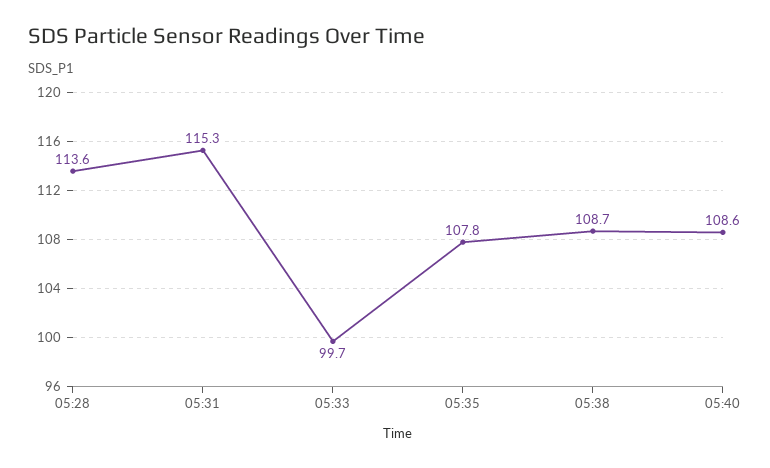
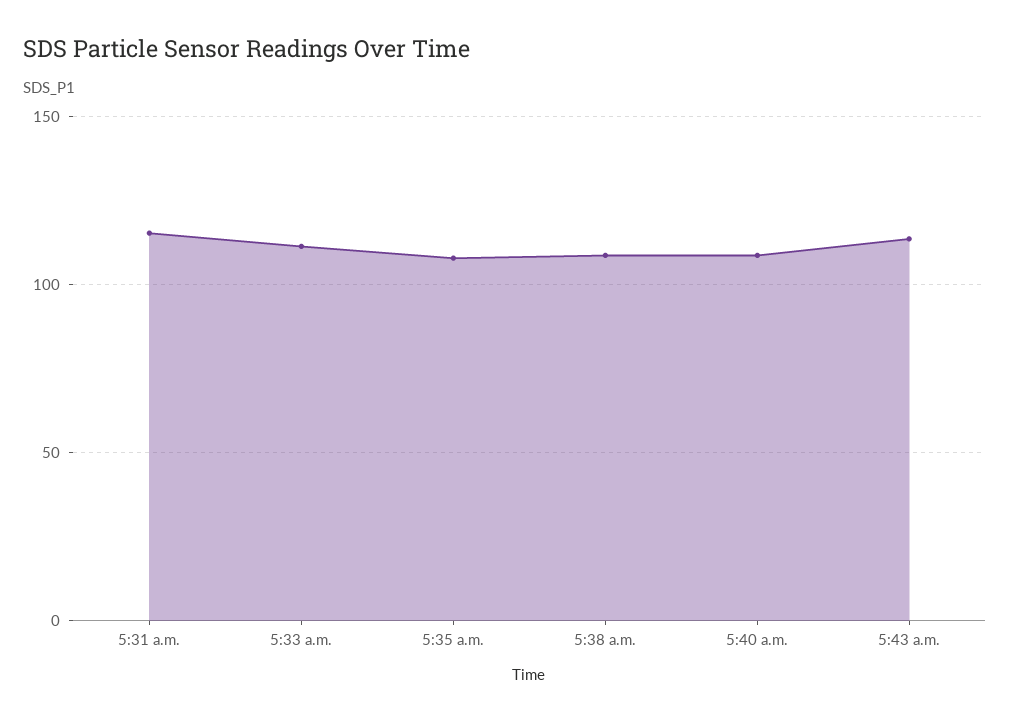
05:28: 113.6 -> none
05:33: 99.7 -> 110
5:43 a.m.: none -> 115

